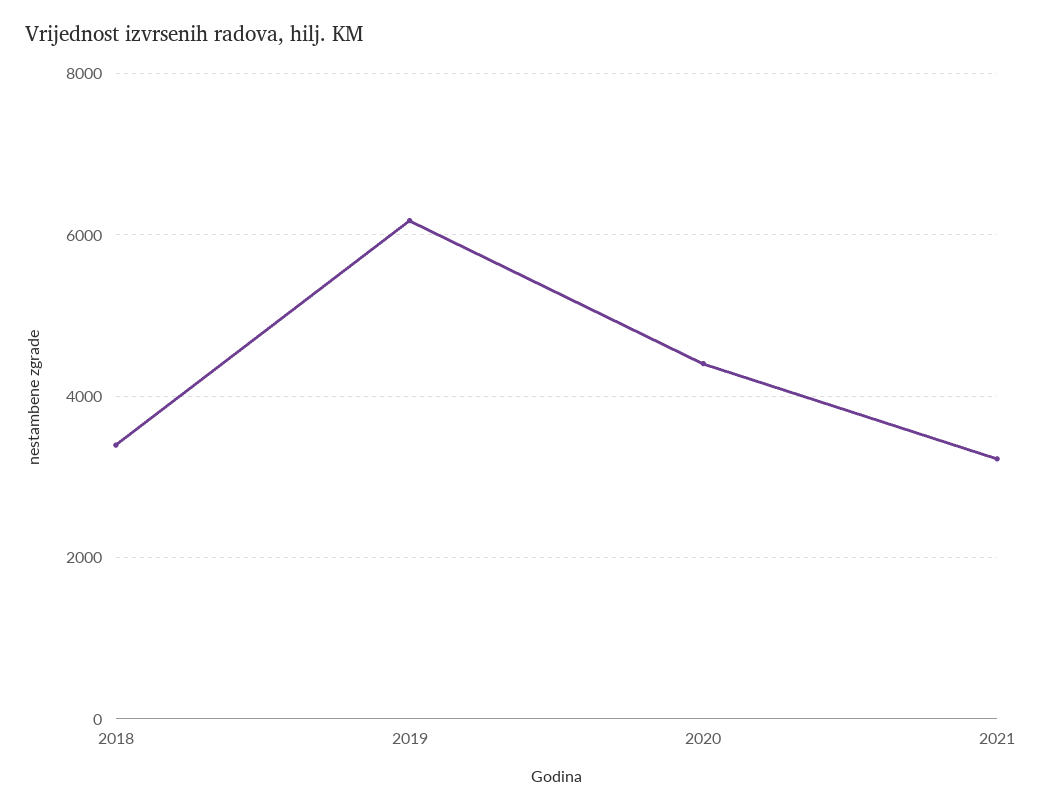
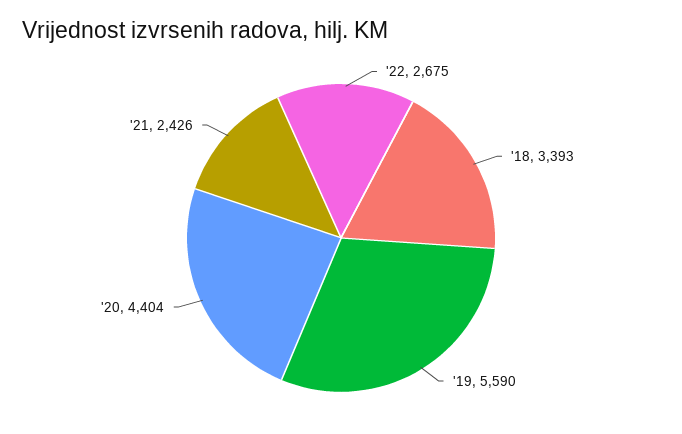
2019: 6200 -> 5590
2021: 3200 -> 2426
'22: none -> 2675

